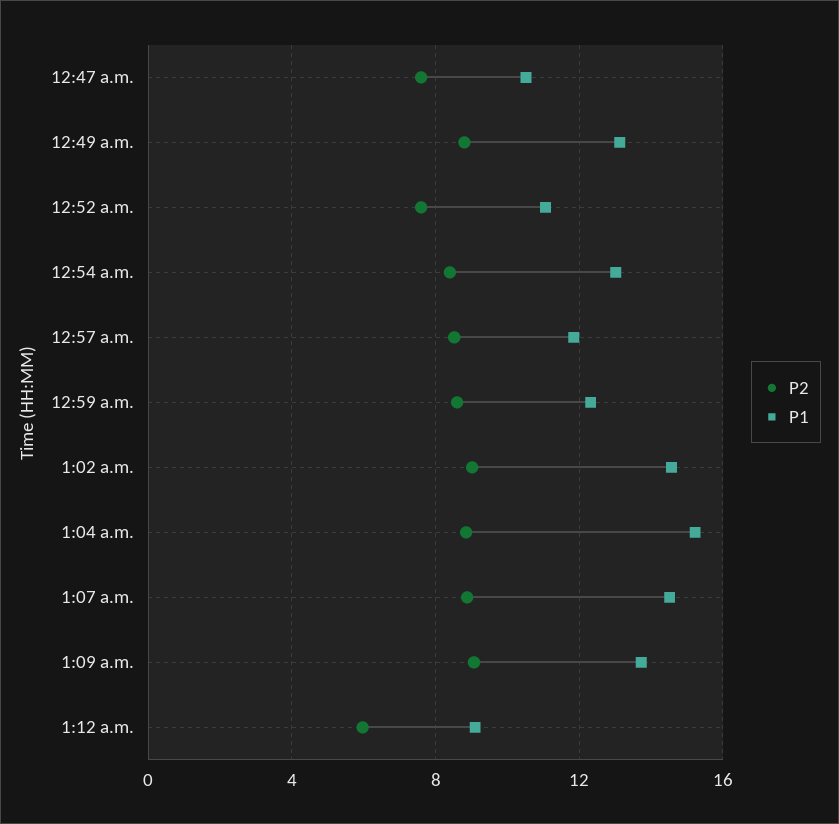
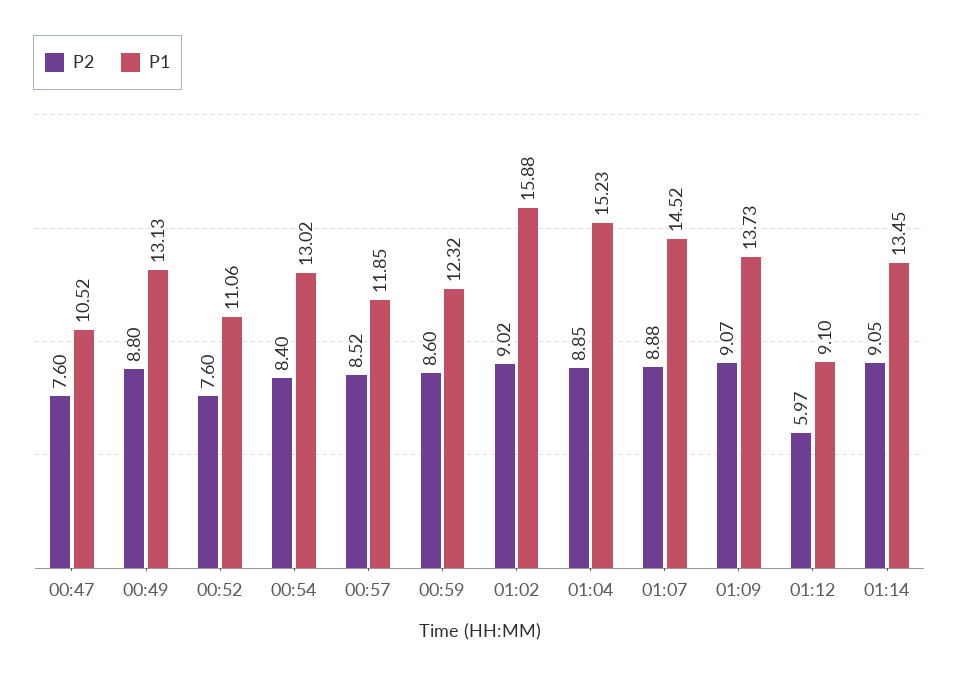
P1, 1:02 a.m.: 14.5 -> 15.88
P2, 01:14: none -> 9.05
P1, 01:14: none -> 13.45

